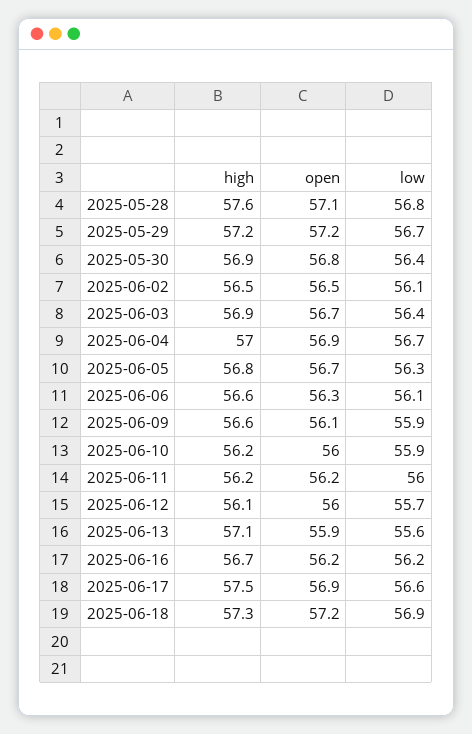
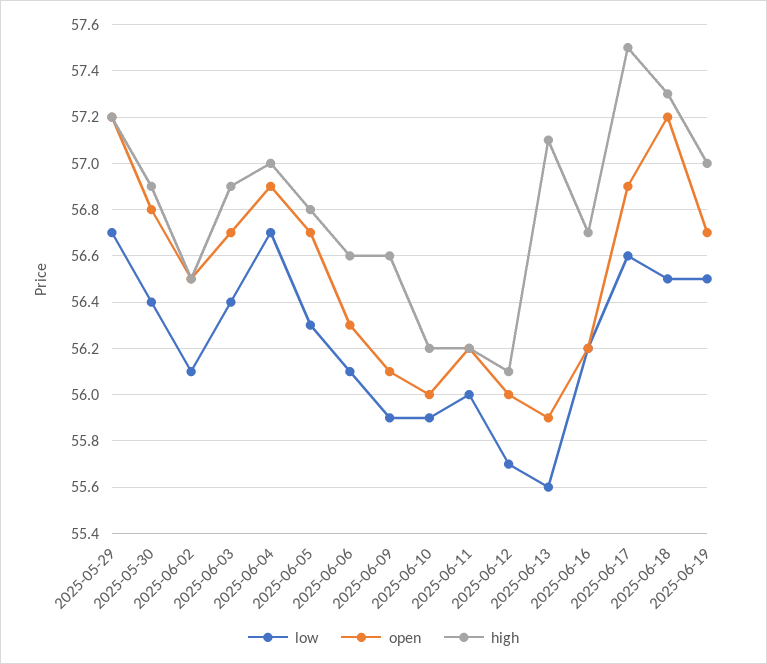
high, 2025-05-28: 57.6 -> none
open, 2025-05-28: 57.1 -> none
low, 2025-05-28: 56.8 -> none
low, 2025-06-18: 56.9 -> 56.5
low, 2025-06-19: none -> 56.5
open, 2025-06-19: none -> 56.7
high, 2025-06-19: none -> 57

